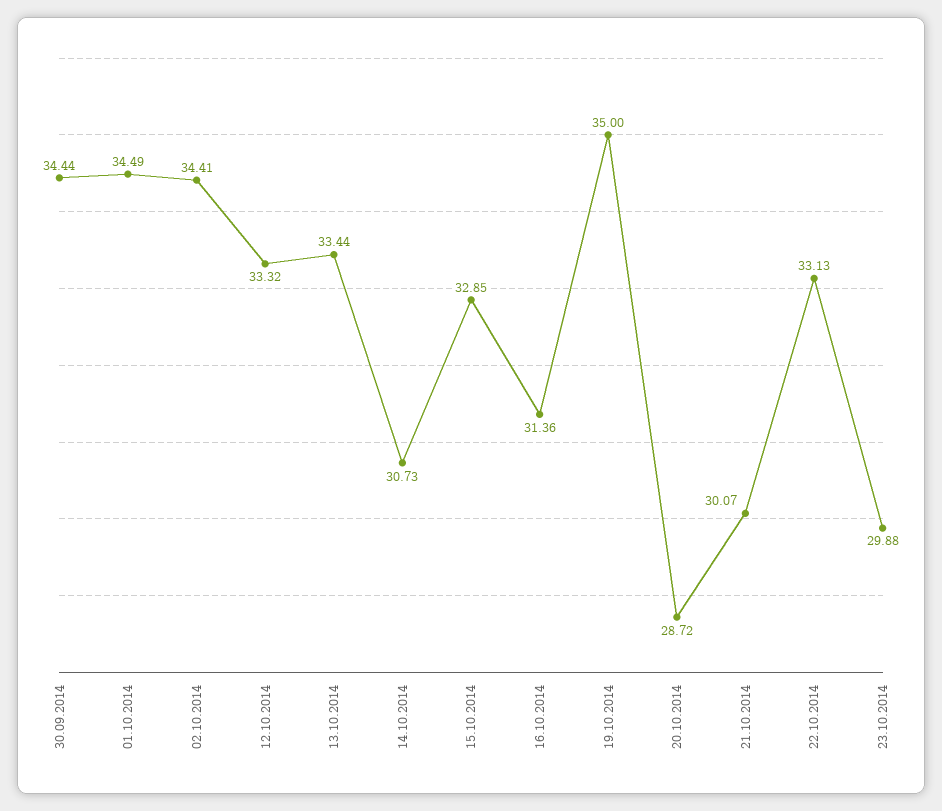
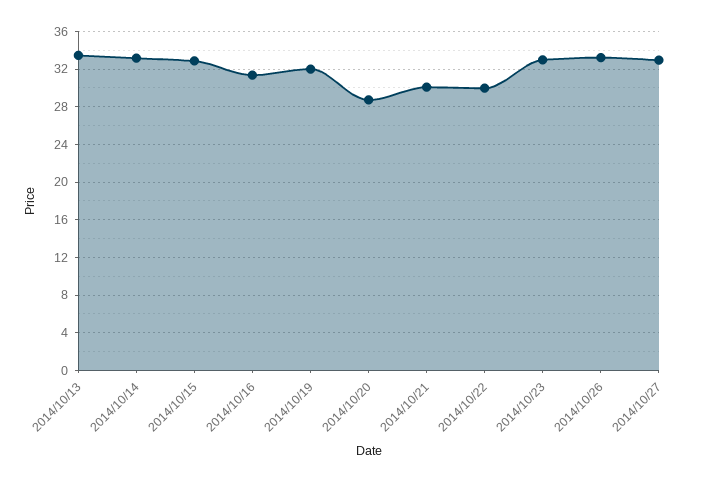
30.09.2014: 34.44 -> none
01.10.2014: 34.49 -> none
02.10.2014: 34.41 -> none
12.10.2014: 33.32 -> none
14.10.2014: 30.73 -> 33
19.10.2014: 35 -> 32
22.10.2014: 33.13 -> 30
23.10.2014: 29.88 -> 33
2014/10/26: none -> 33
2014/10/27: none -> 33

